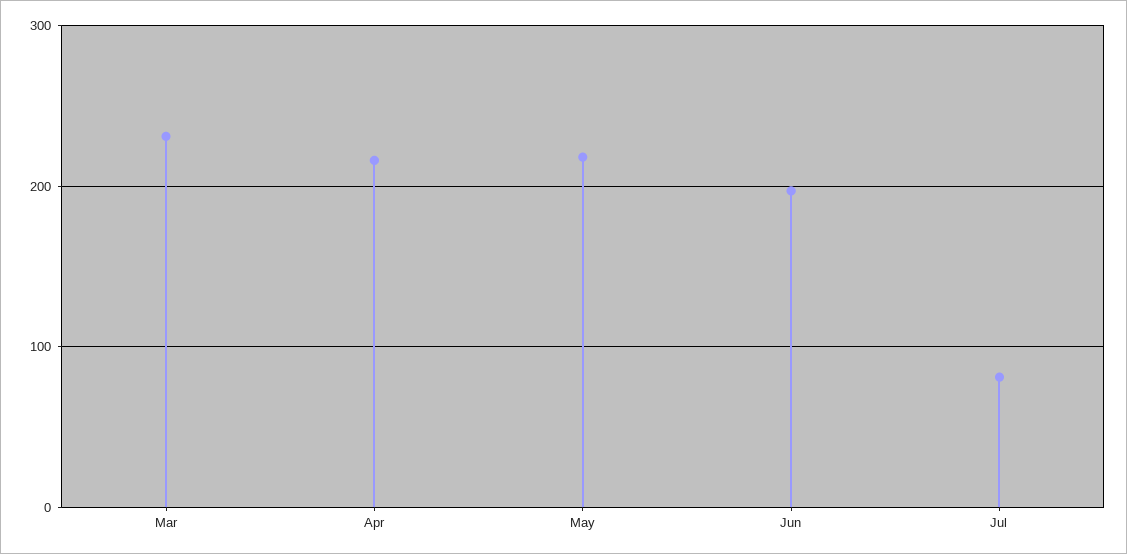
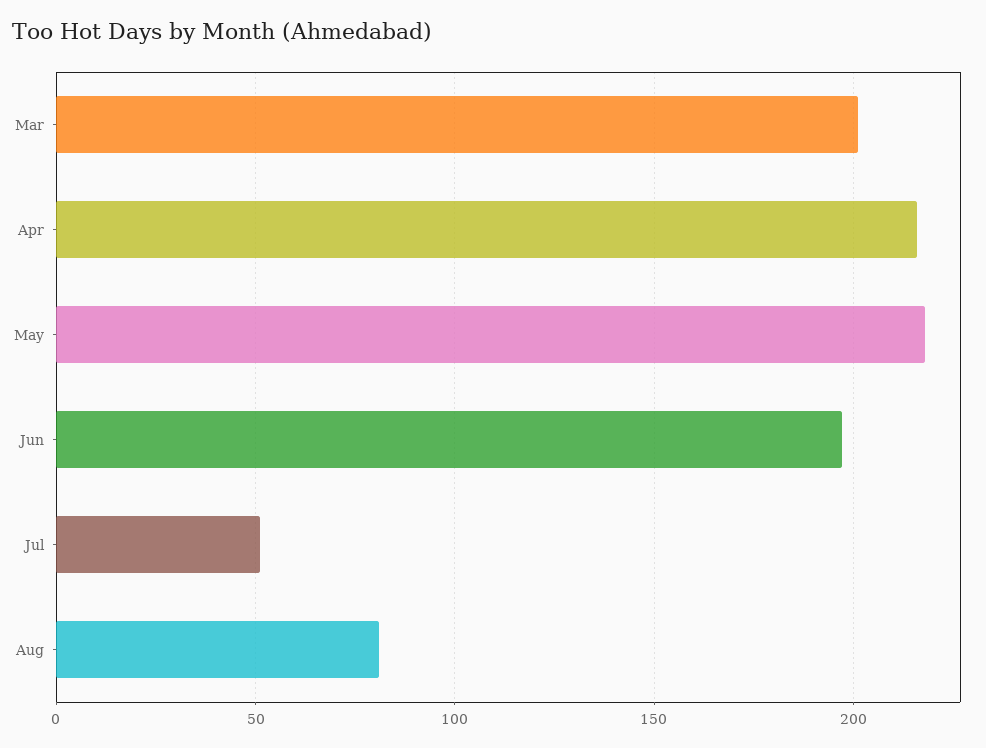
Mar: 230 -> 200
Jul: 80 -> 50
Aug: none -> 80

